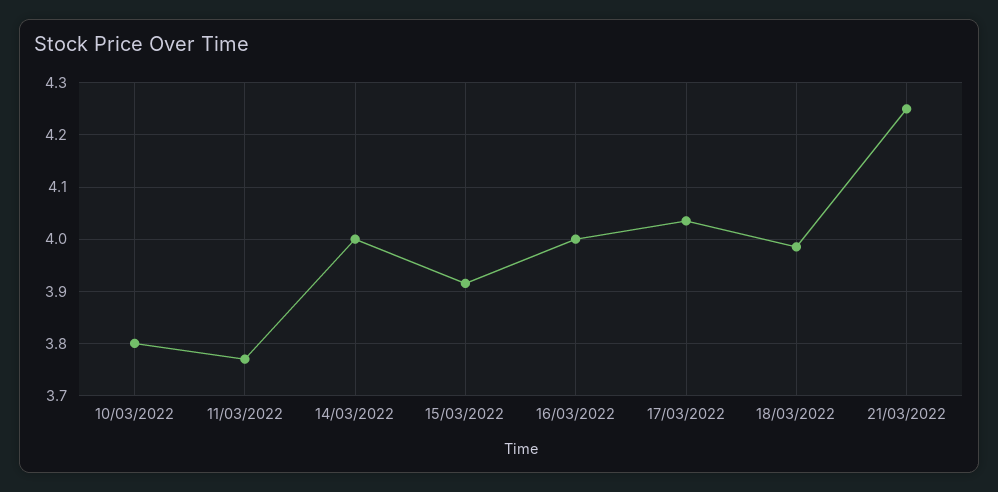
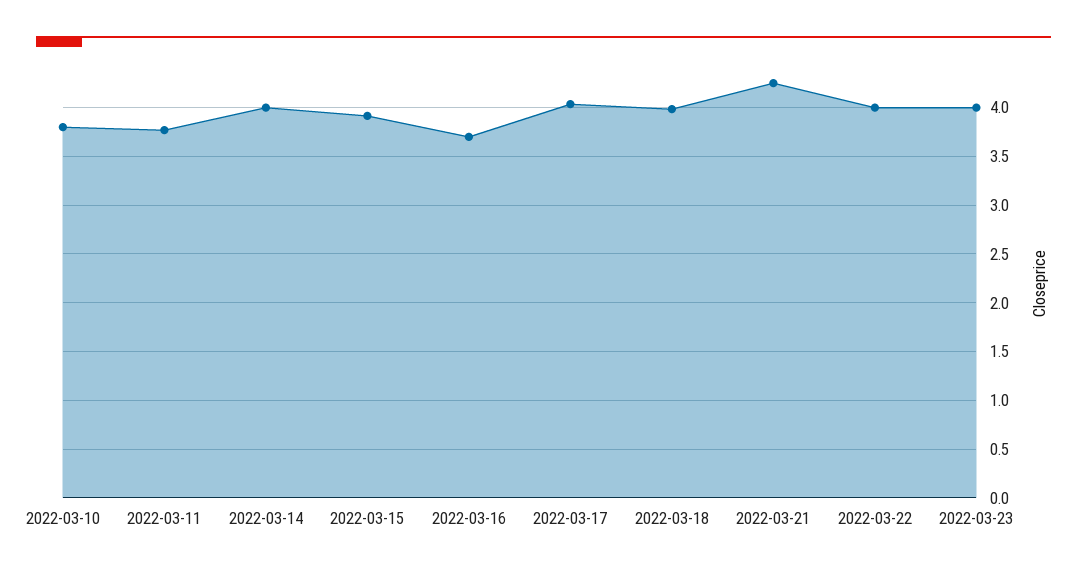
16/03/2022: 4 -> 3.7
2022-03-22: none -> 4
2022-03-23: none -> 4

